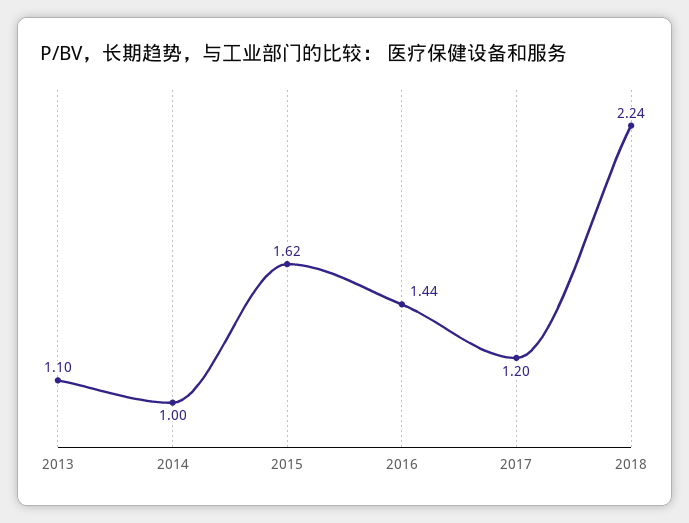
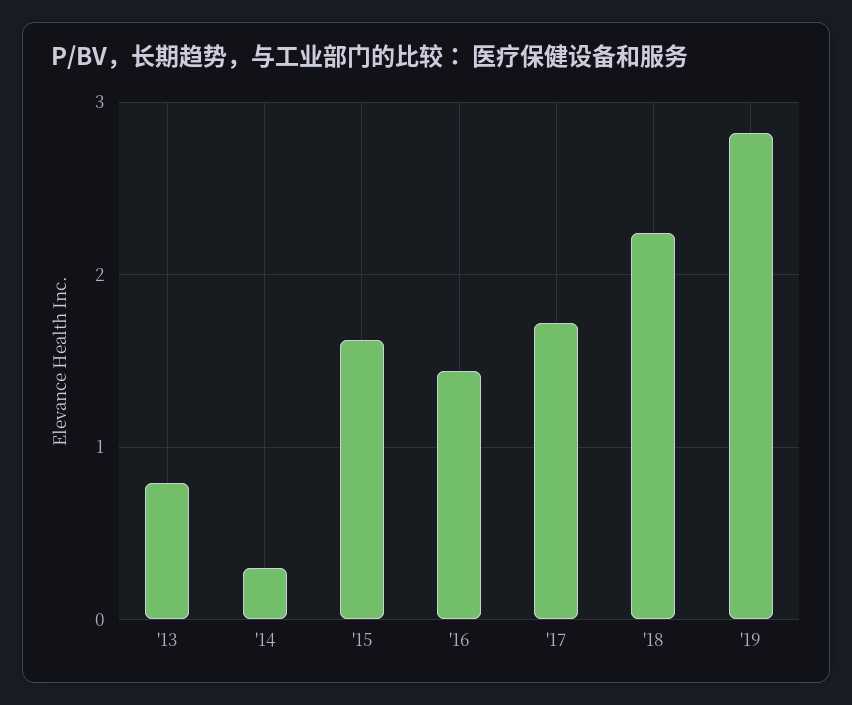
2013: 1.1 -> 0.8
2014: 1 -> 0.3
2017: 1.2 -> 1.7
'19: none -> 2.8

